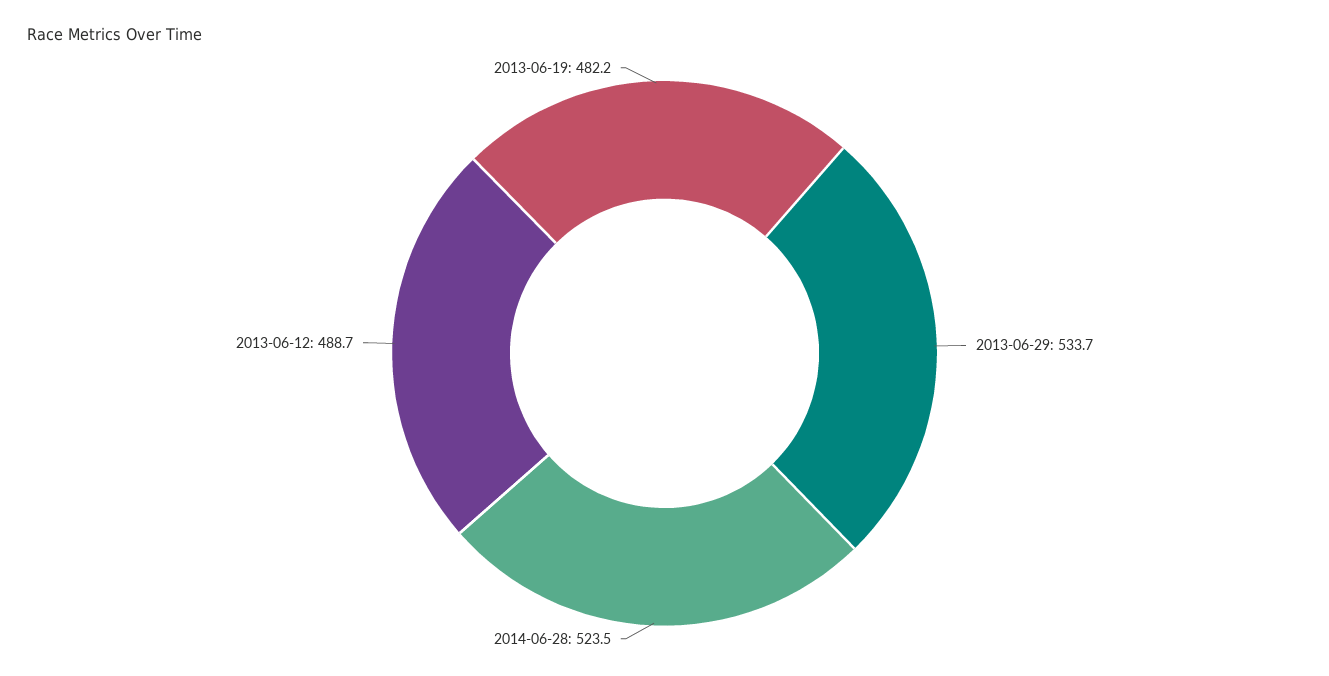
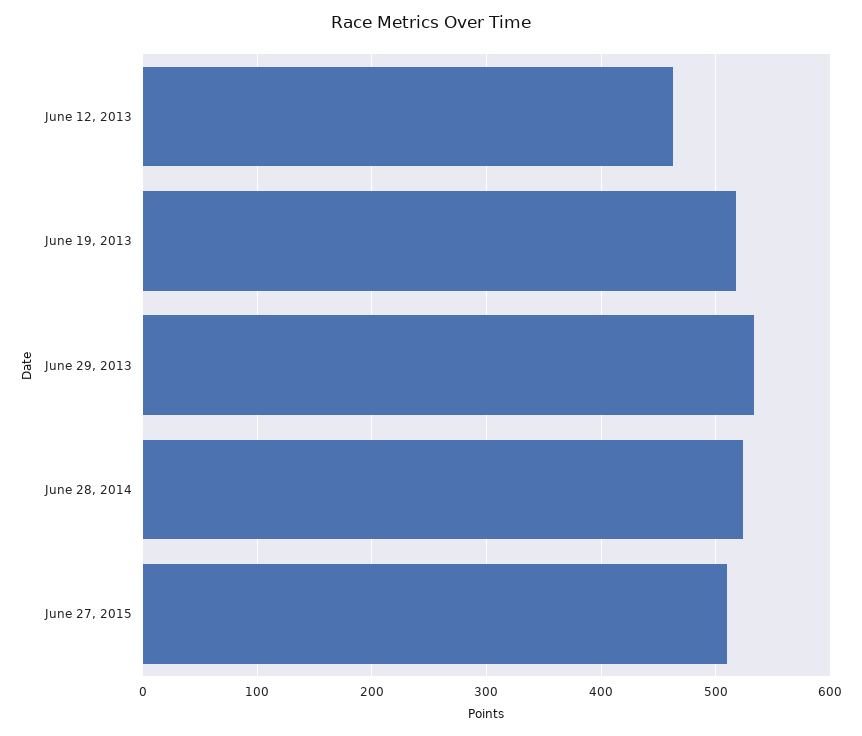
2013-06-12: 488.7 -> 460
2013-06-19: 482.2 -> 520
June 27, 2015: none -> 510

